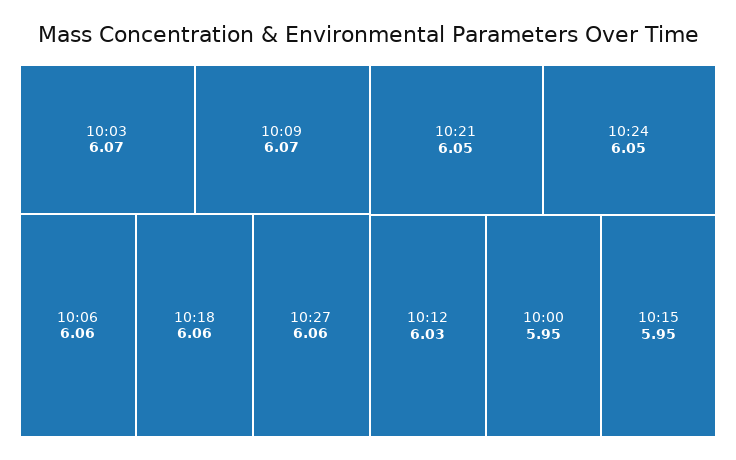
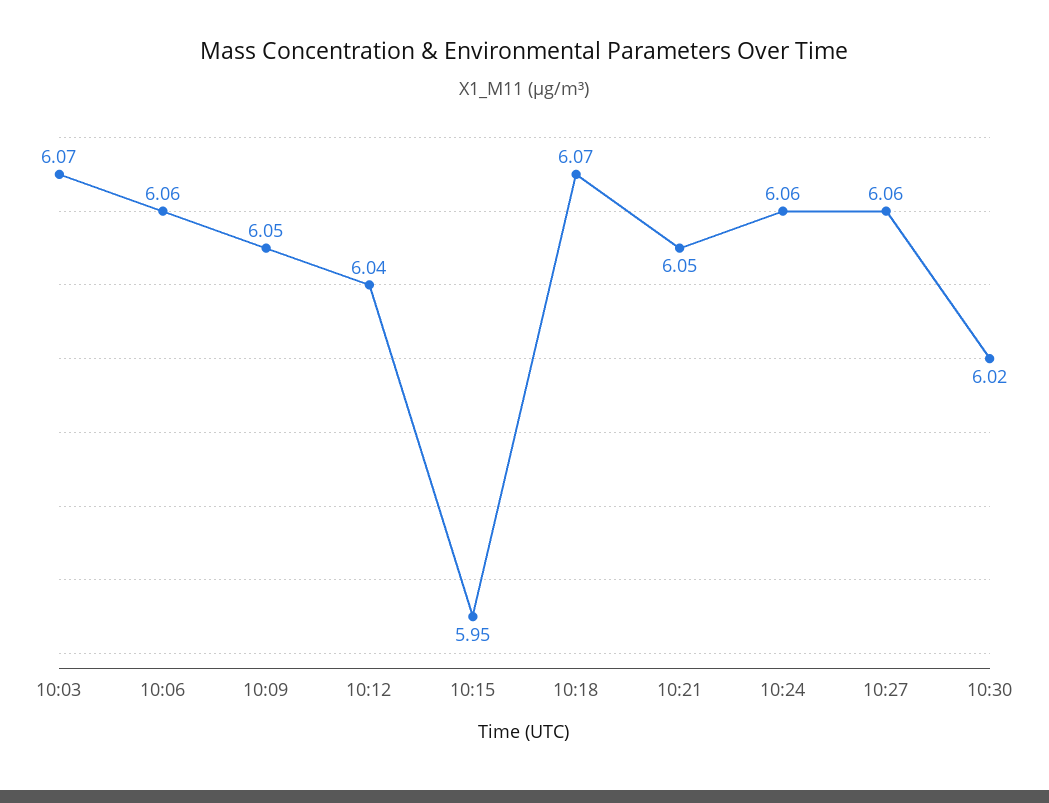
10:09: 6.07 -> 6.05
10:18: 6.06 -> 6.07
10:24: 6.05 -> 6.06
10:12: 6.03 -> 6.04
10:00: 5.95 -> none
10:30: none -> 6.02

